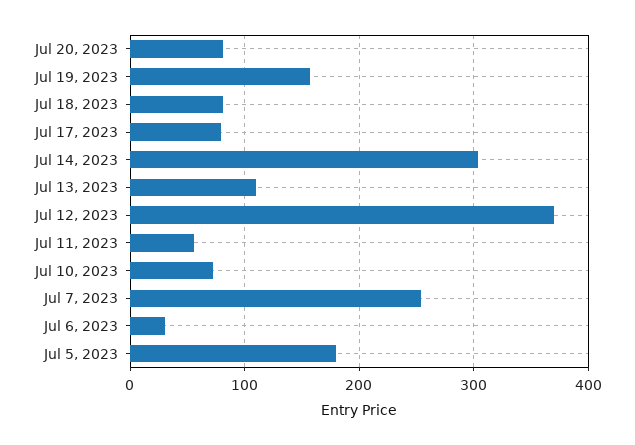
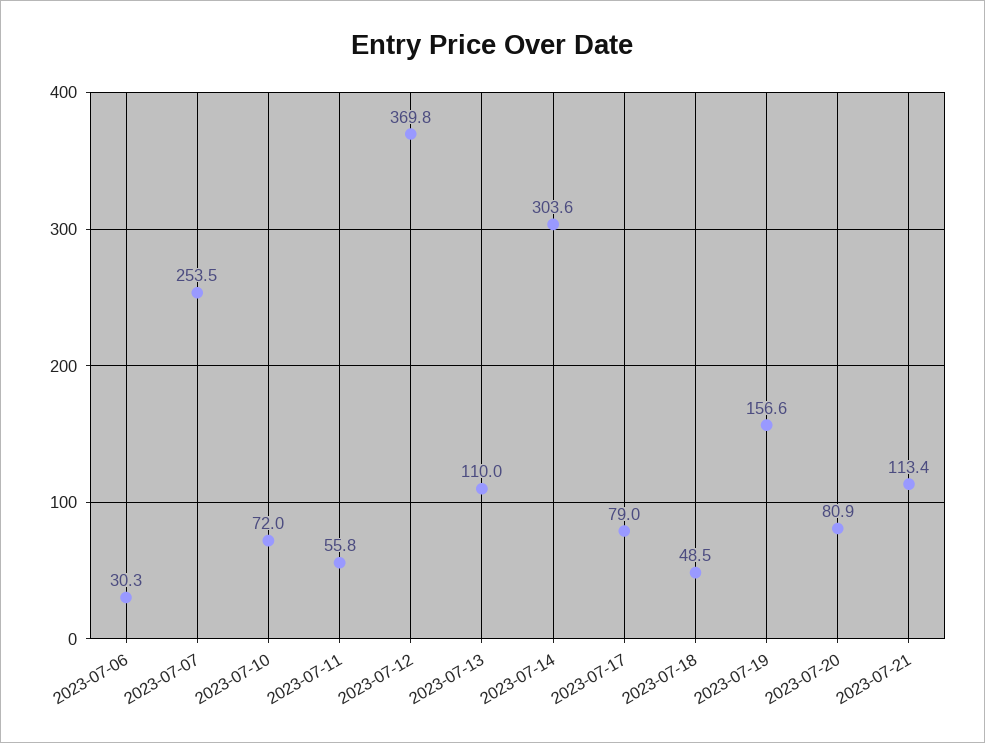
Jul 18, 2023: 80 -> 48.5
Jul 5, 2023: 180 -> none
2023-07-21: none -> 113.4

